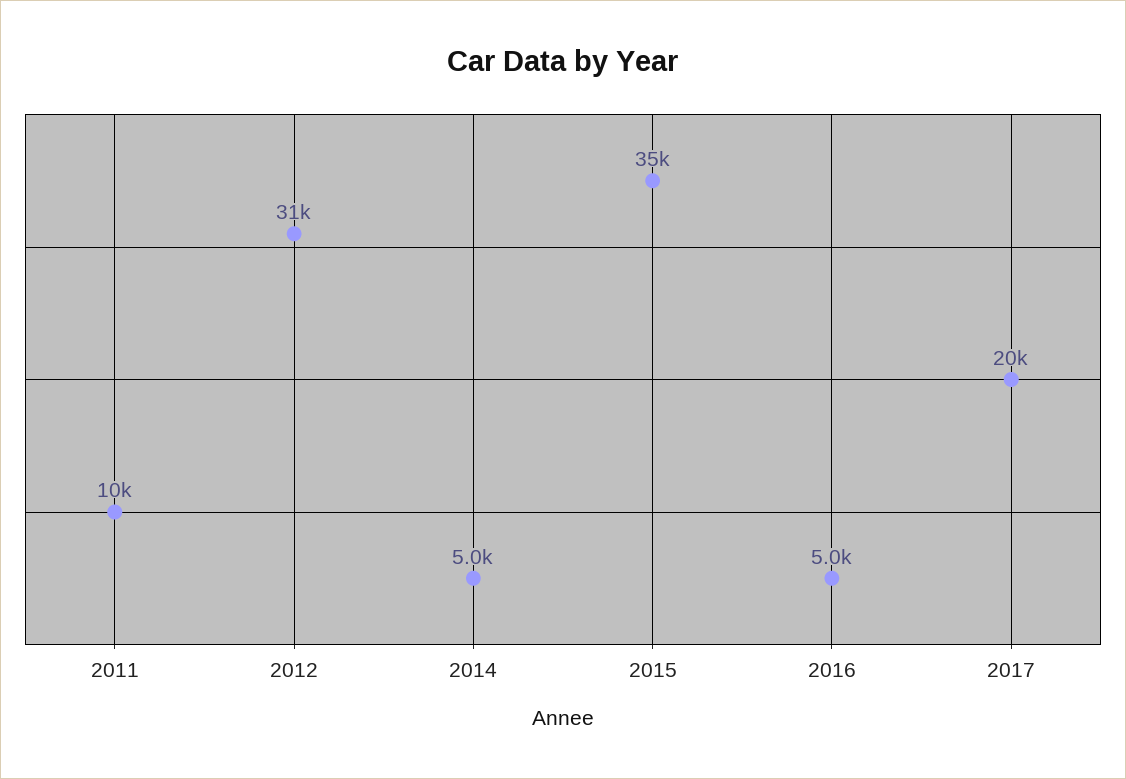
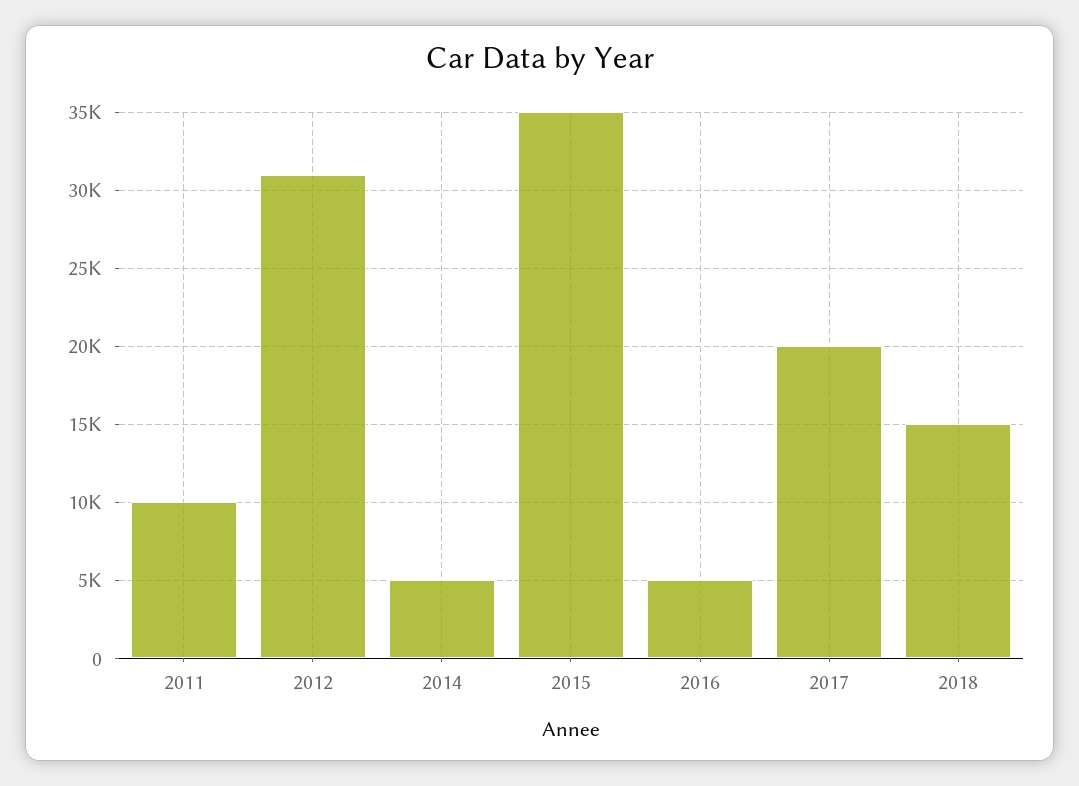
2018: none -> 15000

